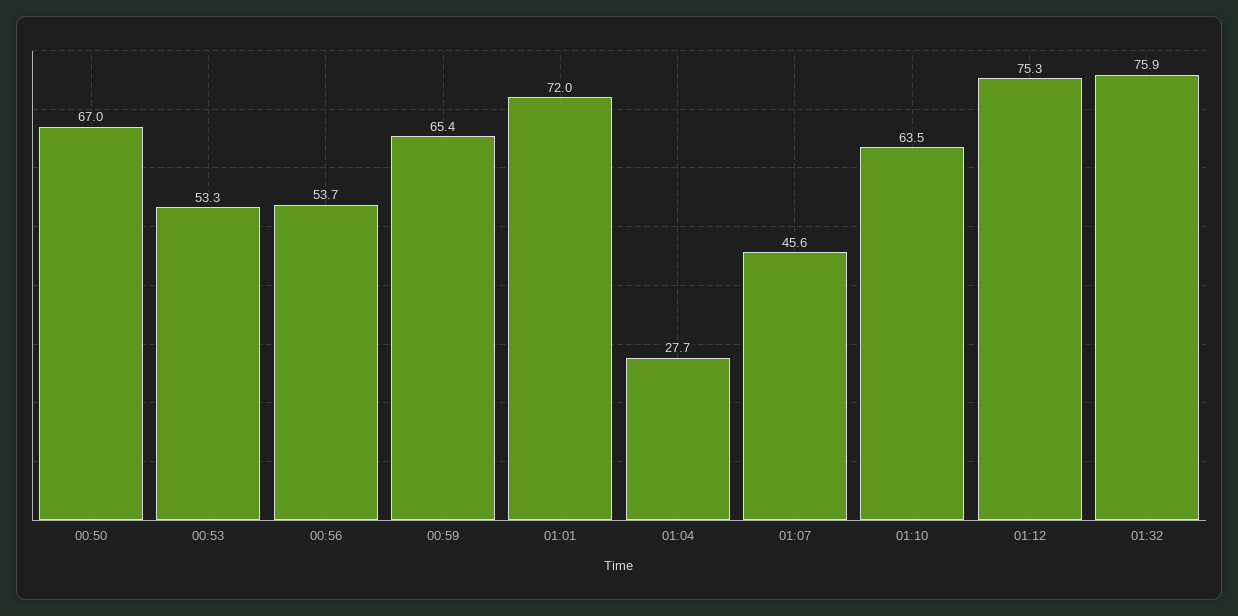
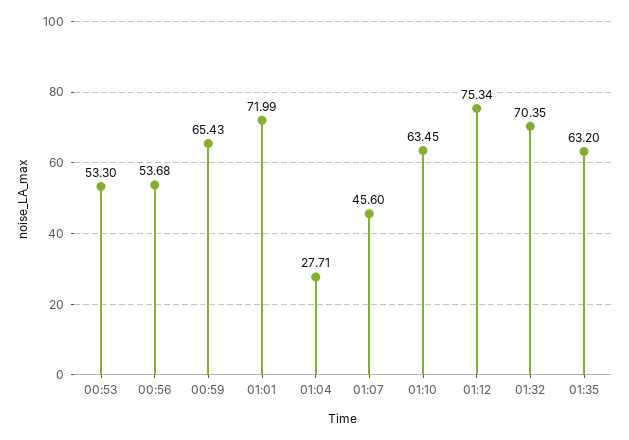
00:50: 67 -> none
01:32: 75.9 -> 70.35
01:35: none -> 63.2

